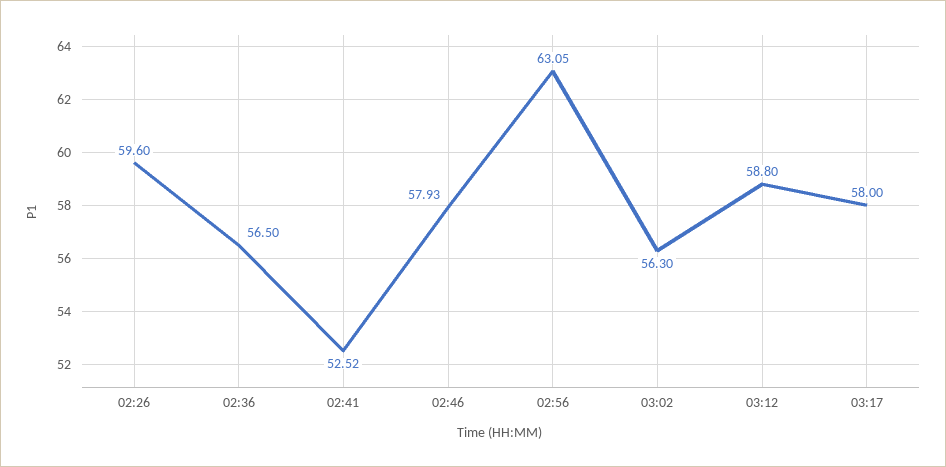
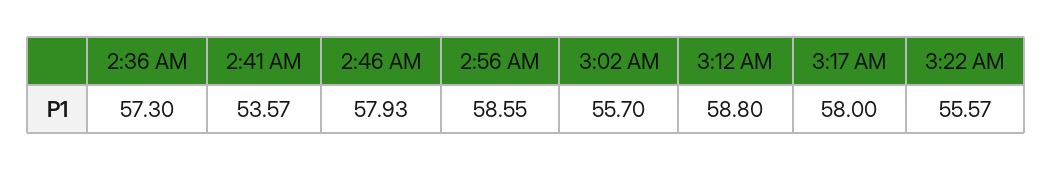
02:26: 59.6 -> none
02:36: 56.5 -> 57.3
02:41: 52.52 -> 53.57
02:56: 63.05 -> 58.55
03:02: 56.3 -> 55.7
3:22 AM: none -> 55.57

